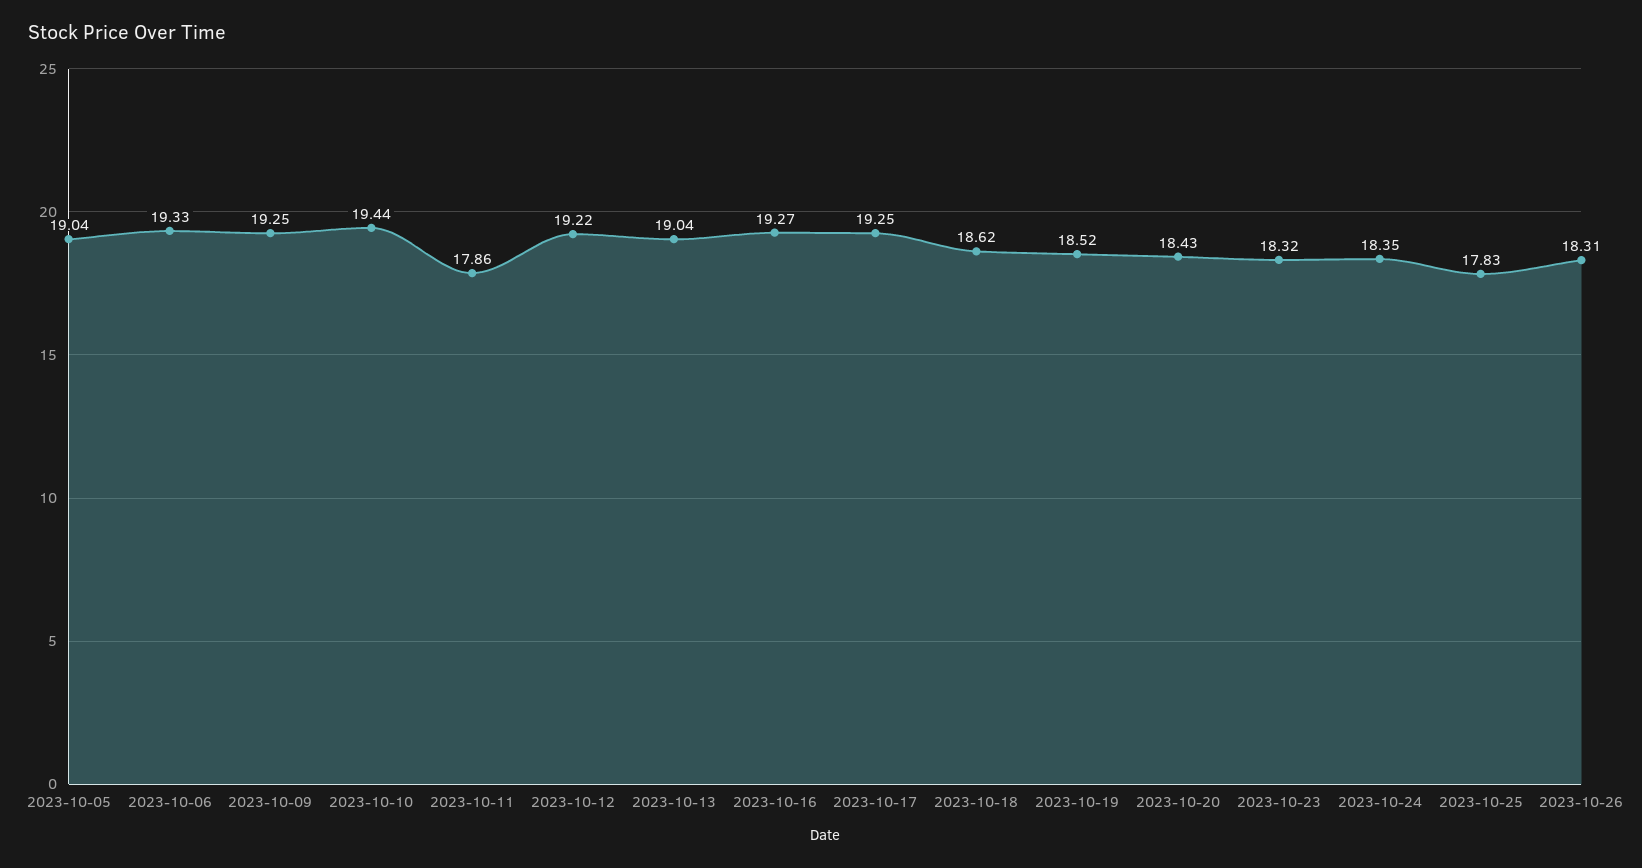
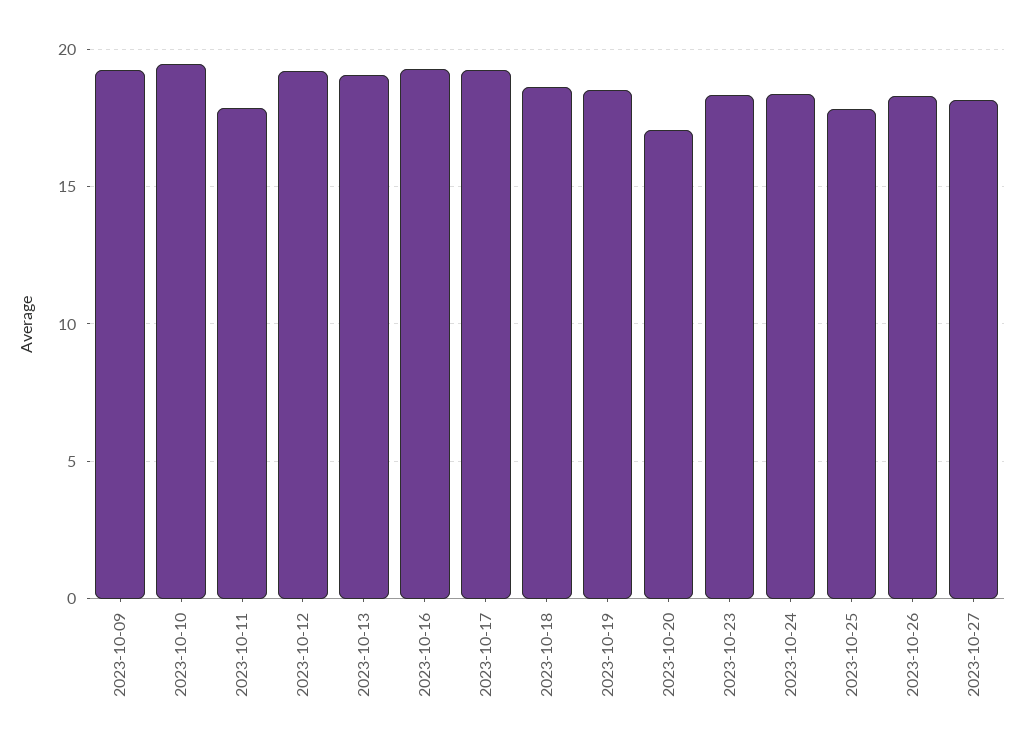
2023-10-05: 19.04 -> none
2023-10-06: 19.33 -> none
2023-10-20: 18.43 -> 17
2023-10-27: none -> 18

